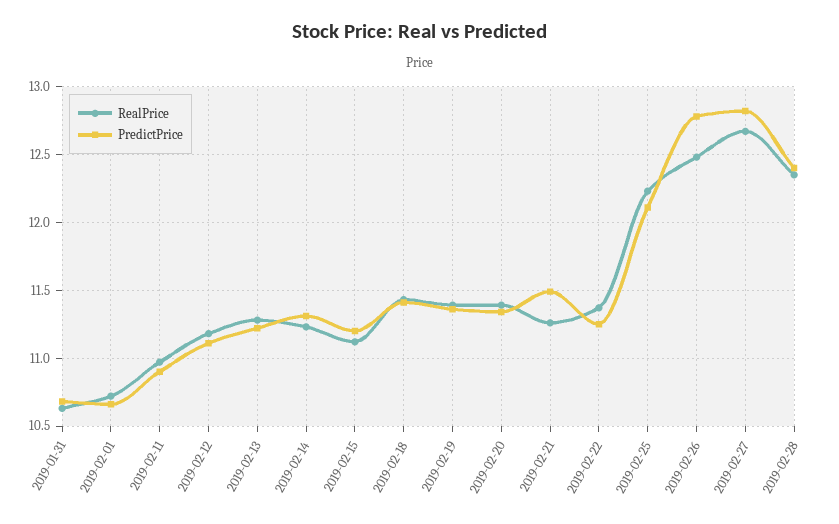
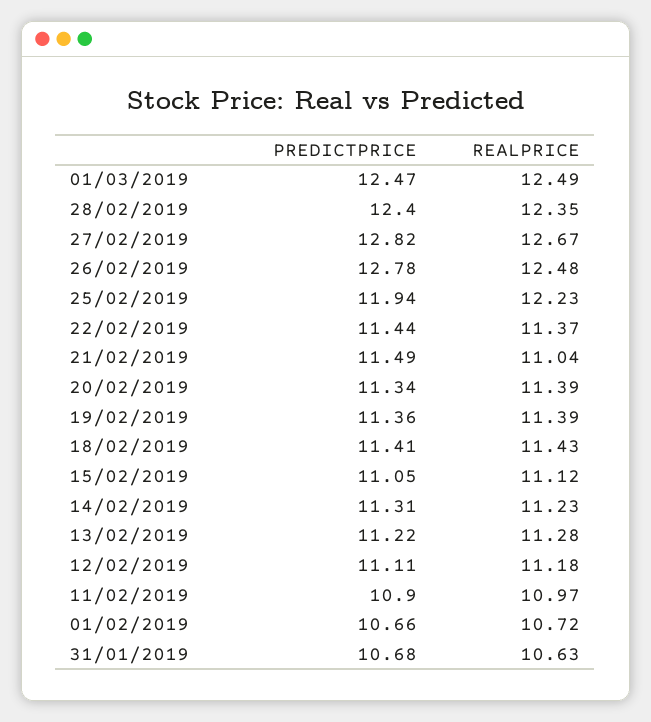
PredictPrice, 2019-02-15: 11.2 -> 11.05
RealPrice, 2019-02-21: 11.25 -> 11.04
PredictPrice, 2019-02-22: 11.25 -> 11.44
PredictPrice, 2019-02-25: 12.1 -> 11.94
PredictPrice, 01/03/2019: none -> 12.47
RealPrice, 01/03/2019: none -> 12.49

